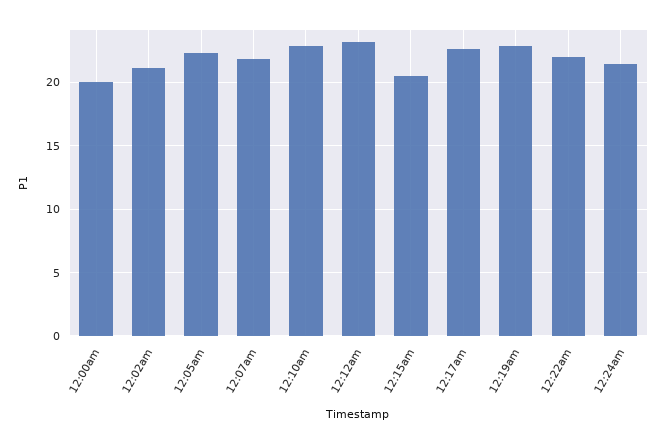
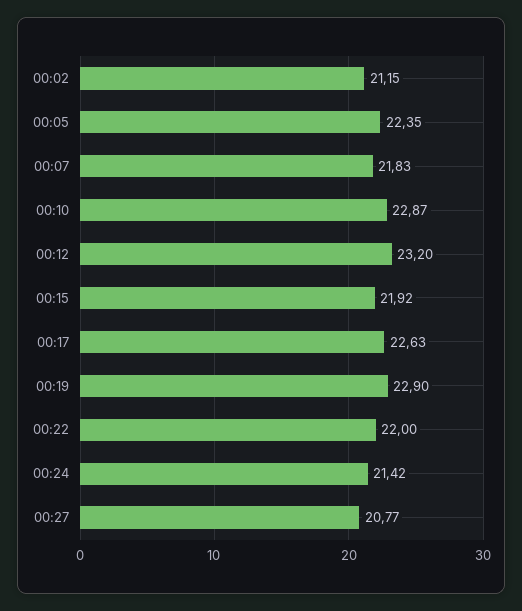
12:00am: 20 -> none
12:15am: 20.5 -> 21.92
00:27: none -> 20.77

